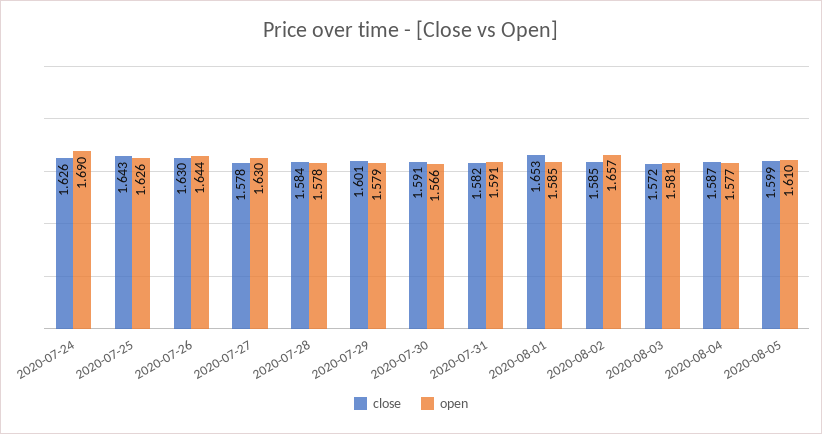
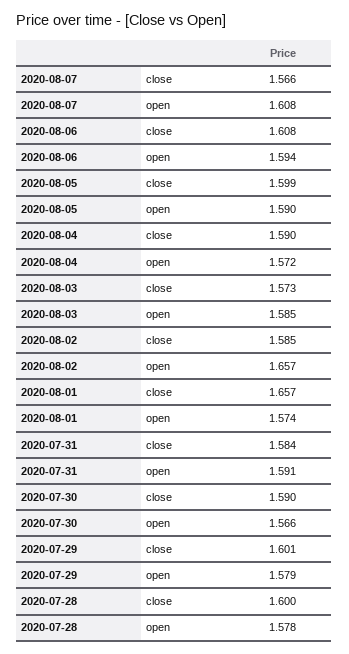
close, 2020-07-24: 1.626 -> none
open, 2020-07-24: 1.69 -> none
close, 2020-07-25: 1.643 -> none
open, 2020-07-25: 1.626 -> none
close, 2020-07-26: 1.63 -> none
open, 2020-07-26: 1.644 -> none
close, 2020-07-27: 1.578 -> none
open, 2020-07-27: 1.63 -> none
close, 2020-07-28: 1.584 -> 1.6
close, 2020-07-30: 1.591 -> 1.59
close, 2020-07-31: 1.582 -> 1.584
close, 2020-08-01: 1.653 -> 1.657
open, 2020-08-01: 1.585 -> 1.574
close, 2020-08-03: 1.572 -> 1.573
open, 2020-08-03: 1.581 -> 1.585
close, 2020-08-04: 1.587 -> 1.59
open, 2020-08-04: 1.577 -> 1.572
open, 2020-08-05: 1.61 -> 1.59
close, 2020-08-07: none -> 1.566
open, 2020-08-07: none -> 1.608
close, 2020-08-06: none -> 1.608
open, 2020-08-06: none -> 1.594

